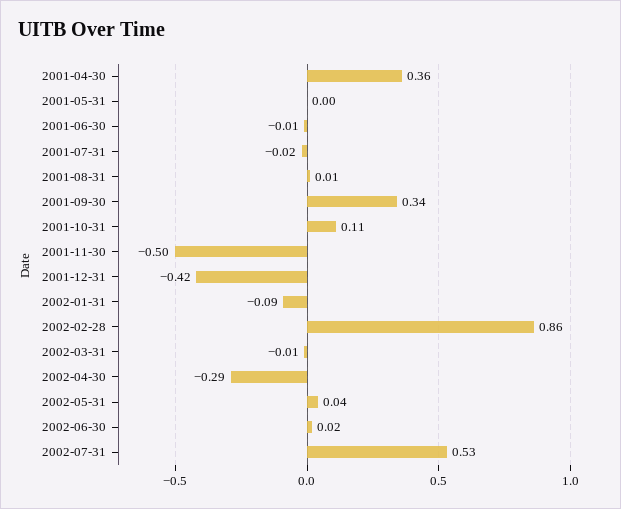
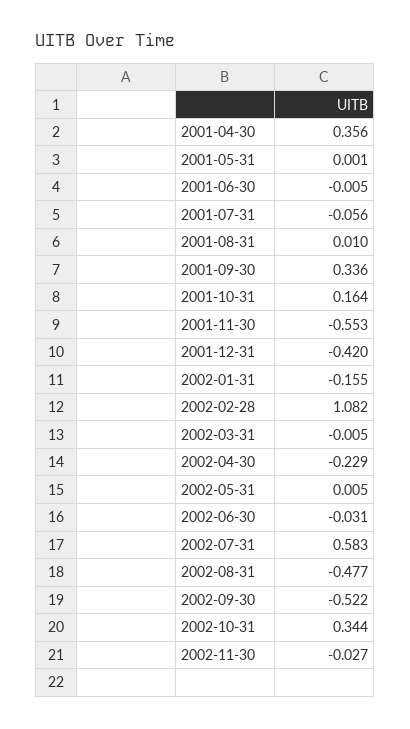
2001-07-31: -0.02 -> -0.056
2001-10-31: 0.11 -> 0.164
2001-11-30: -0.5 -> -0.553
2002-01-31: -0.09 -> -0.155
2002-02-28: 0.86 -> 1.082
2002-04-30: -0.29 -> -0.229
2002-05-31: 0.04 -> 0.005
2002-06-30: 0.02 -> -0.031
2002-07-31: 0.53 -> 0.583
2002-08-31: none -> -0.477
2002-09-30: none -> -0.522
2002-10-31: none -> 0.344
2002-11-30: none -> -0.027

